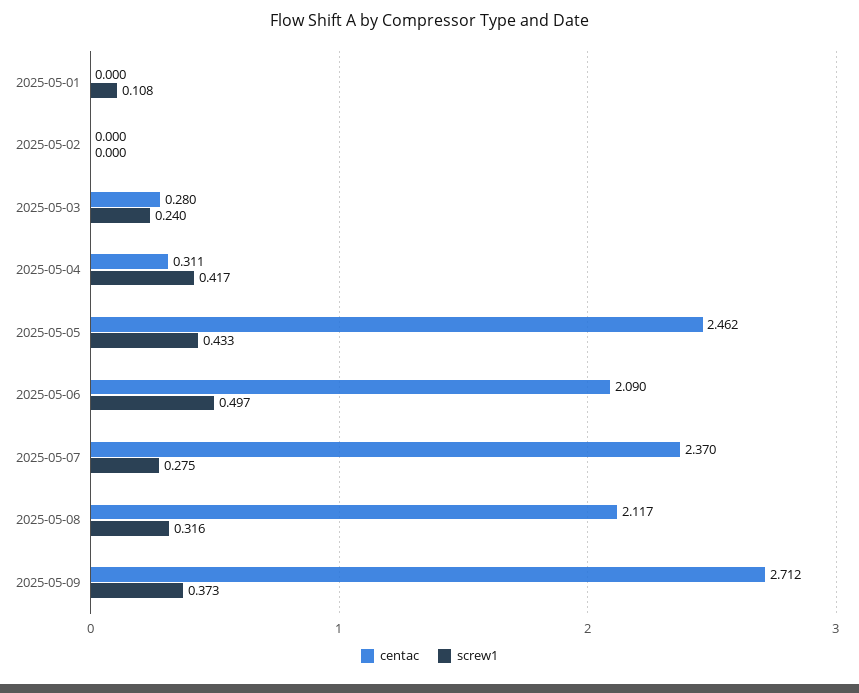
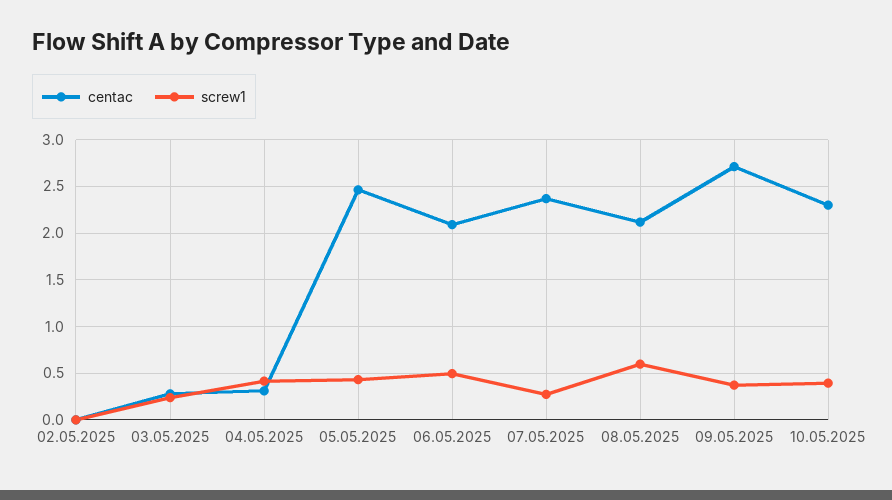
centac, 2025-05-01: 0 -> none
screw1, 2025-05-01: 0.108 -> none
screw1, 2025-05-08: 0.316 -> 0.6
centac, 10.05.2025: none -> 2.3
screw1, 10.05.2025: none -> 0.4

